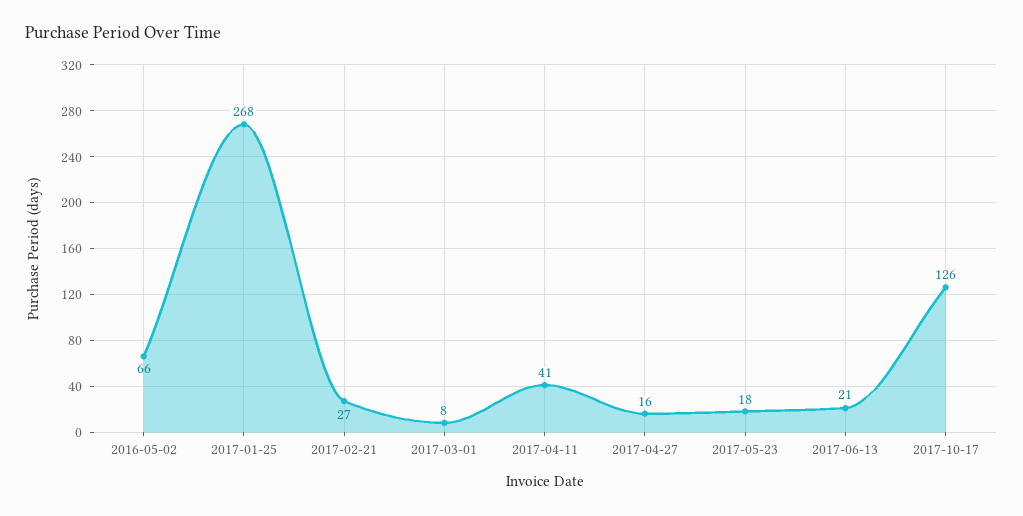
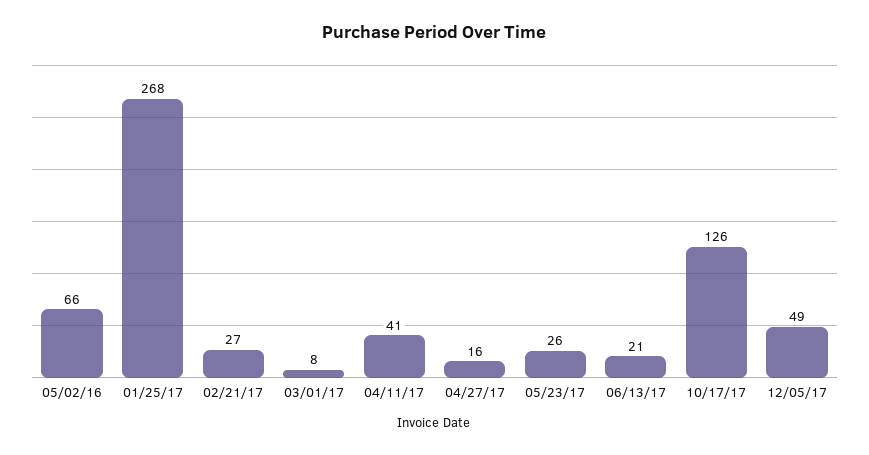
2017-05-23: 18 -> 26
12/05/17: none -> 49

